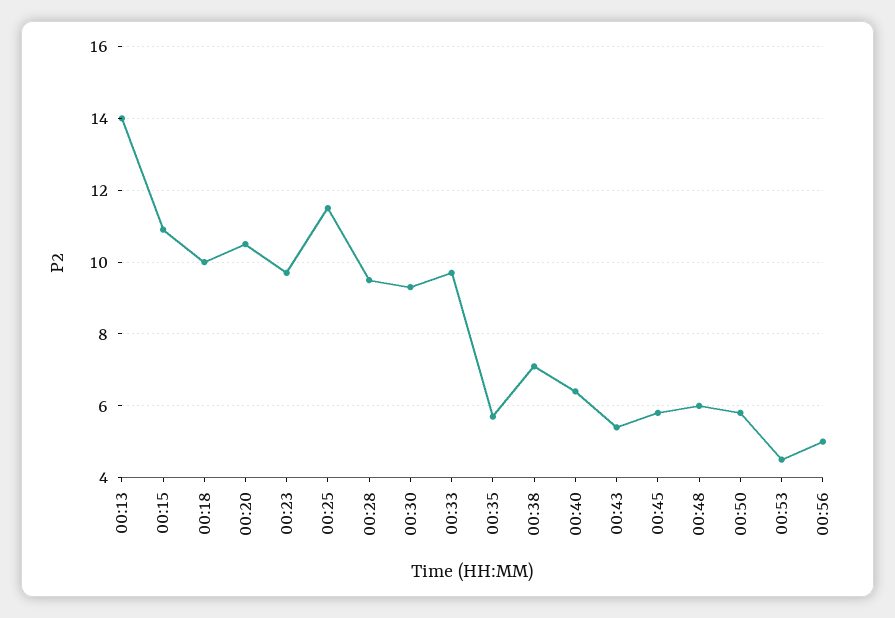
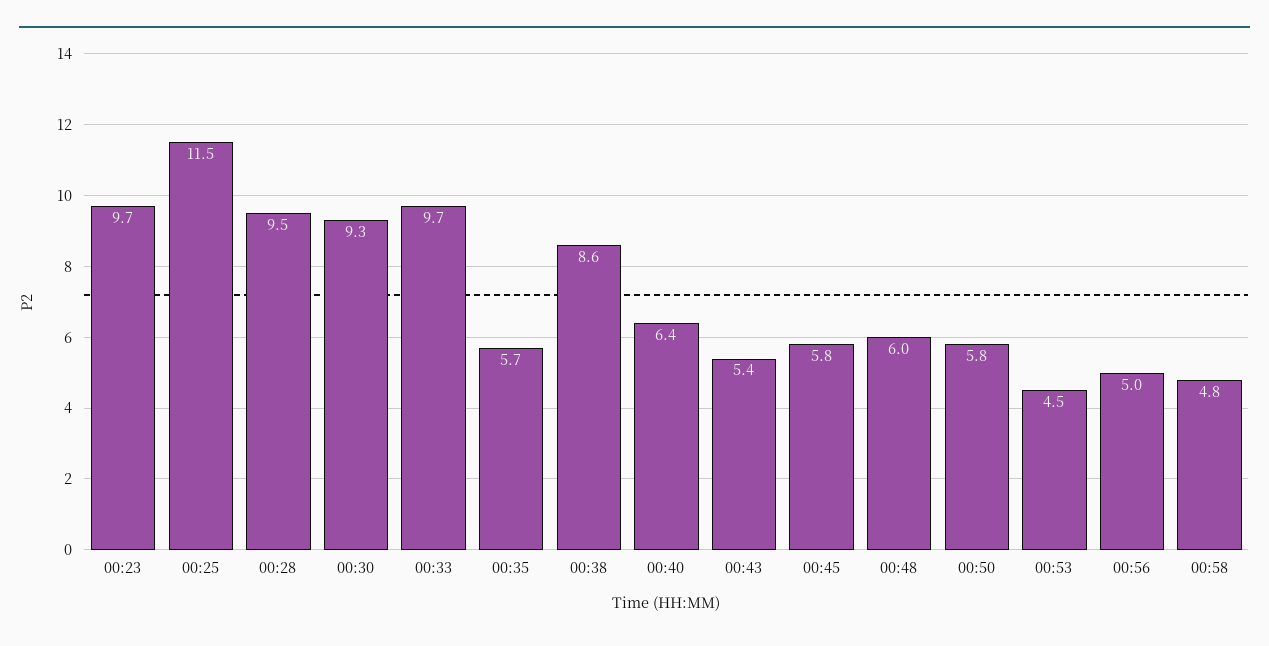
00:13: 14 -> none
00:15: 11 -> none
00:18: 10 -> none
00:20: 10.5 -> none
00:38: 7 -> 8.6
00:58: none -> 4.8

